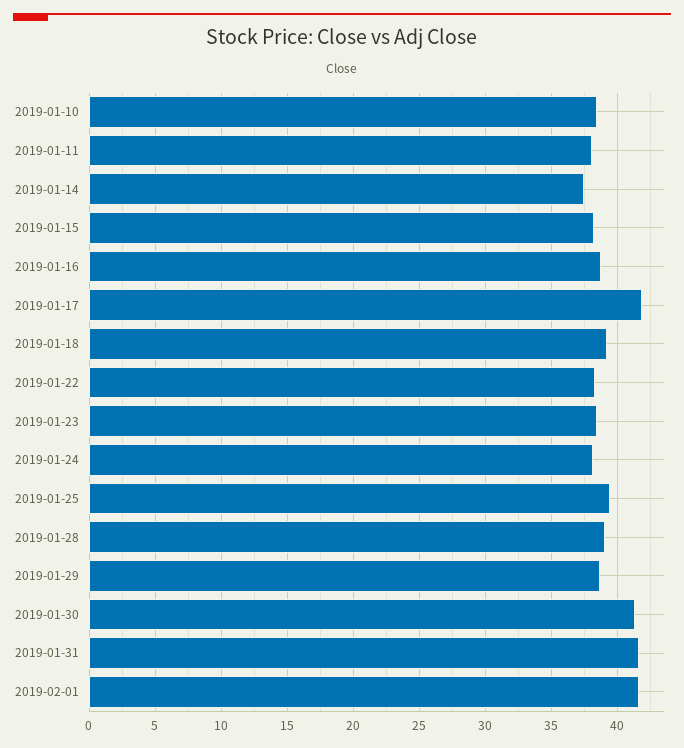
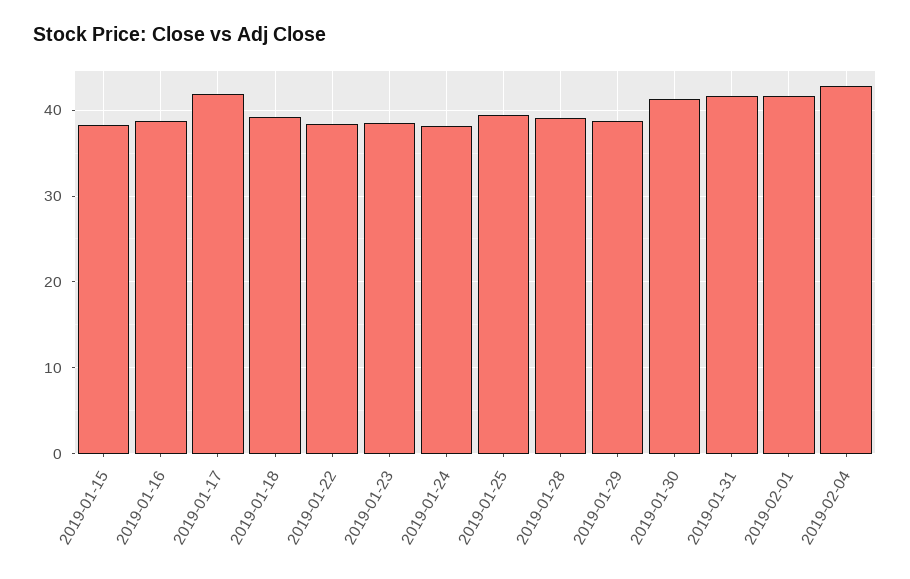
2019-01-10: 38.5 -> none
2019-01-11: 38 -> none
2019-01-14: 37.5 -> none
2019-02-04: none -> 43

